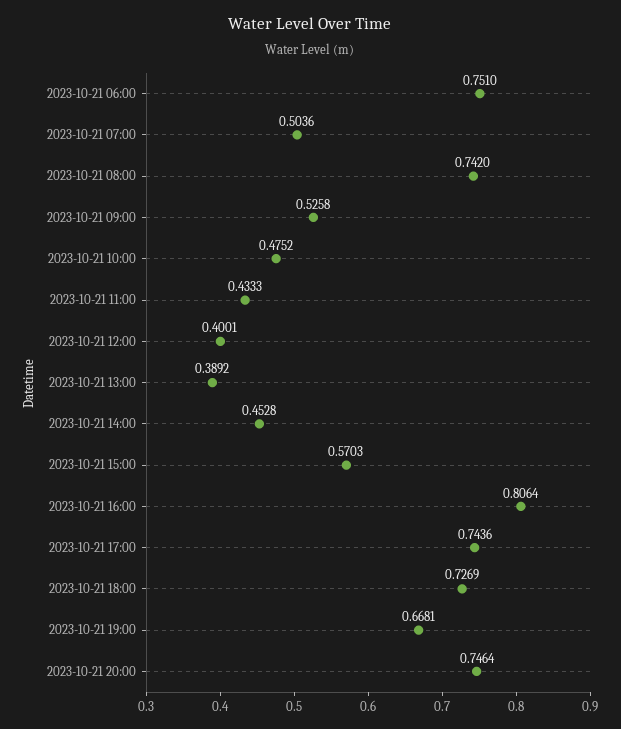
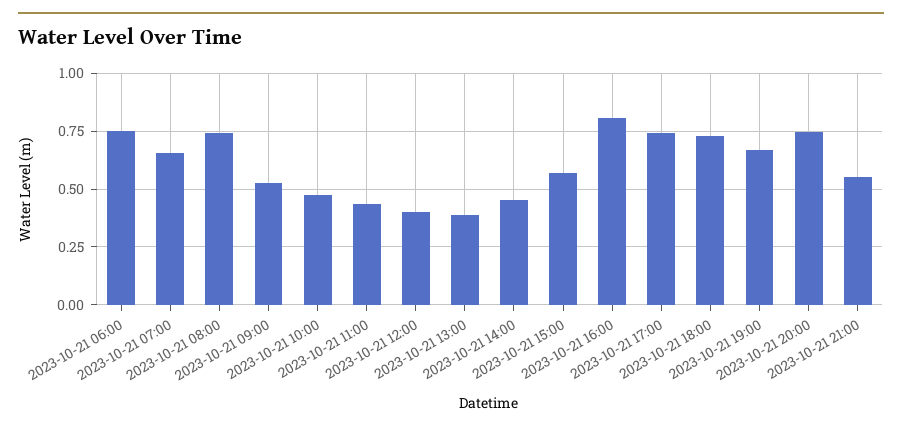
2023-10-21 07:00: 0.5036 -> 0.65
2023-10-21 21:00: none -> 0.55

